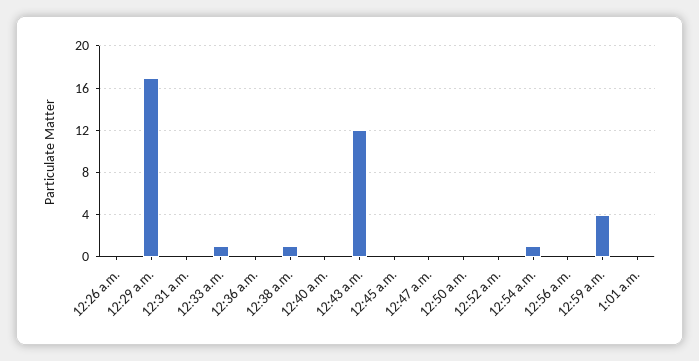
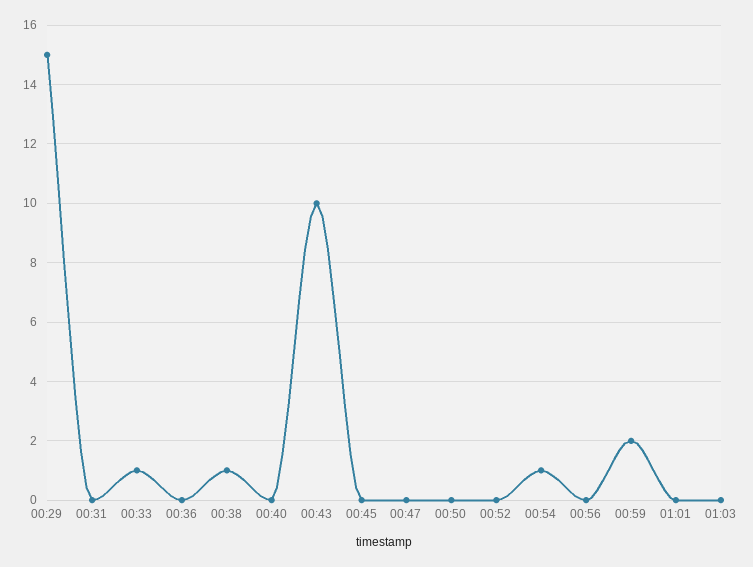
12:26 a.m.: 0 -> none
12:29 a.m.: 17 -> 15
12:43 a.m.: 12 -> 10
12:59 a.m.: 4 -> 2
01:03: none -> 0

